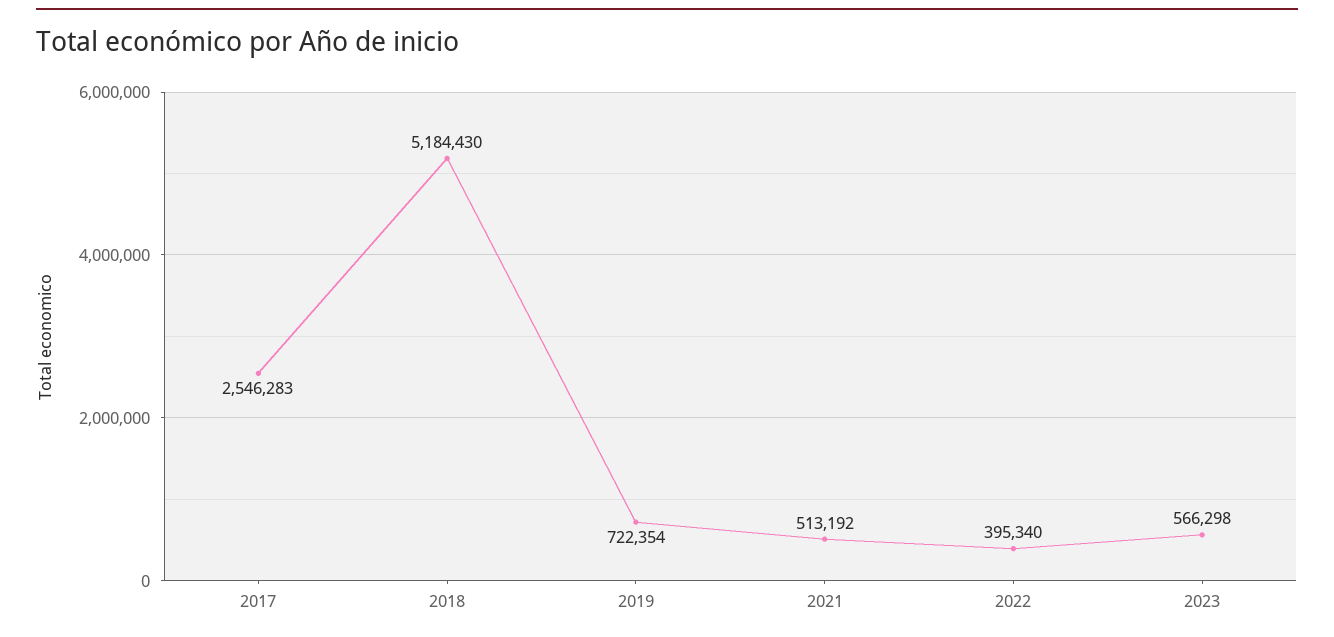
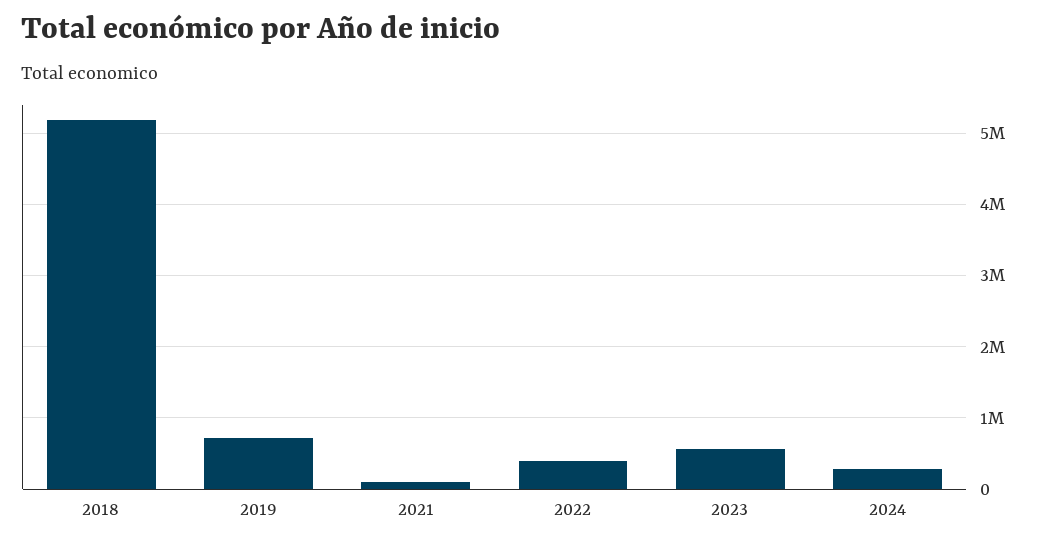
2017: 2546283 -> none
2021: 513192 -> 100000
2024: none -> 300000

